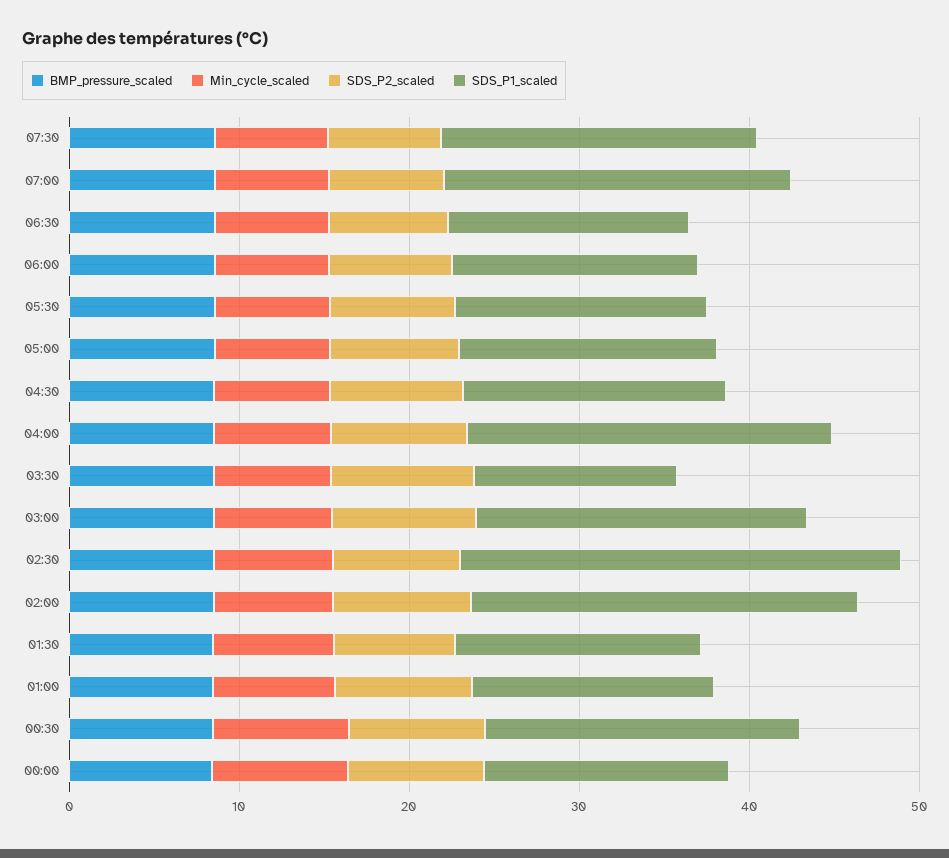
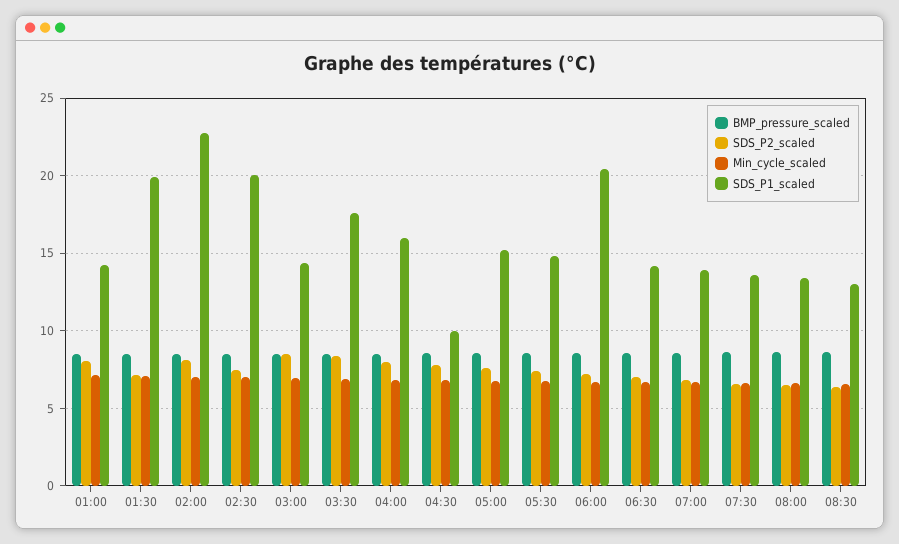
SDS_P1_scaled, 07:30: 18 -> 13.5
SDS_P1_scaled, 07:00: 20 -> 14
SDS_P1_scaled, 06:00: 14 -> 20.5
SDS_P1_scaled, 04:30: 16 -> 10
SDS_P1_scaled, 04:00: 22 -> 16
SDS_P1_scaled, 03:30: 12 -> 17.5
SDS_P1_scaled, 03:00: 20 -> 14.5
SDS_P1_scaled, 02:30: 26 -> 20
SDS_P1_scaled, 01:30: 14 -> 20
BMP_pressure_scaled, 00:30: 8 -> none
Min_cycle_scaled, 00:30: 8 -> none
SDS_P2_scaled, 00:30: 8 -> none
SDS_P1_scaled, 00:30: 18 -> none
BMP_pressure_scaled, 00:00: 8 -> none
Min_cycle_scaled, 00:00: 8 -> none
SDS_P2_scaled, 00:00: 8 -> none
SDS_P1_scaled, 00:00: 14 -> none
BMP_pressure_scaled, 08:00: none -> 8.5
SDS_P2_scaled, 08:00: none -> 6.5
Min_cycle_scaled, 08:00: none -> 6.5
SDS_P1_scaled, 08:00: none -> 13.5
BMP_pressure_scaled, 08:30: none -> 8.5
SDS_P2_scaled, 08:30: none -> 6.5
Min_cycle_scaled, 08:30: none -> 6.5
SDS_P1_scaled, 08:30: none -> 13

